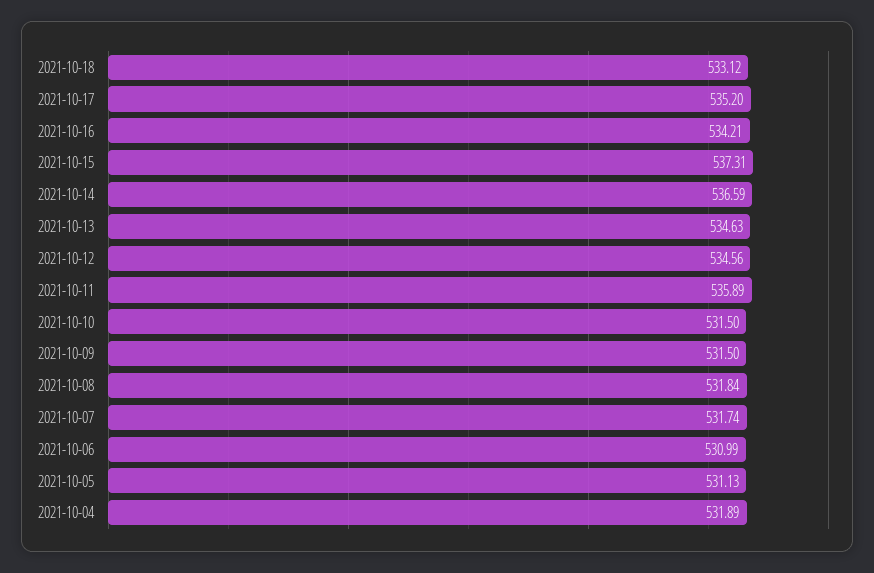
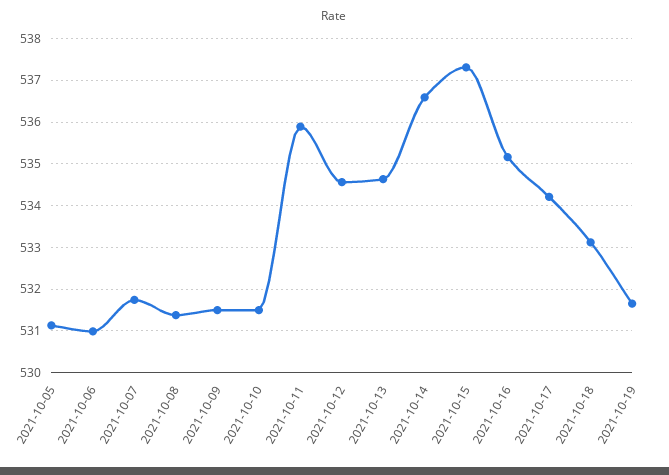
2021-10-17: 535.2 -> 534.2
2021-10-16: 534.21 -> 535.2
2021-10-08: 531.84 -> 531.4
2021-10-04: 531.89 -> none
2021-10-19: none -> 531.6

